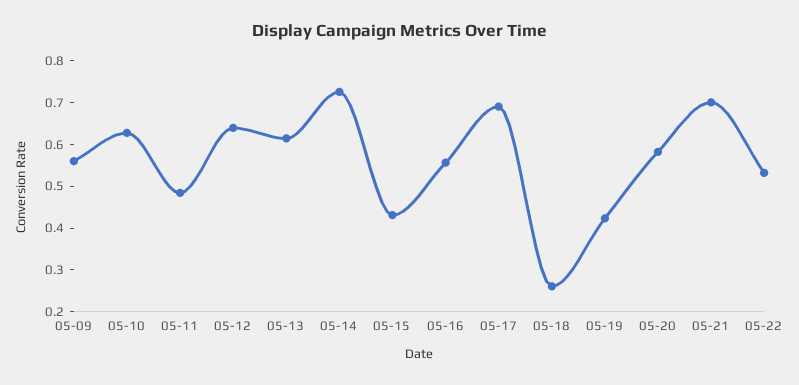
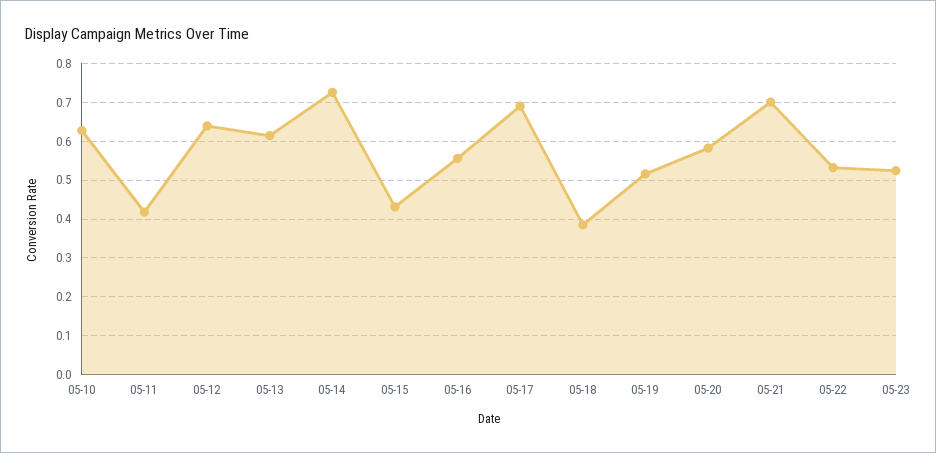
05-09: 0.56 -> none
05-11: 0.48 -> 0.42
05-18: 0.26 -> 0.38
05-19: 0.42 -> 0.52
05-23: none -> 0.52

